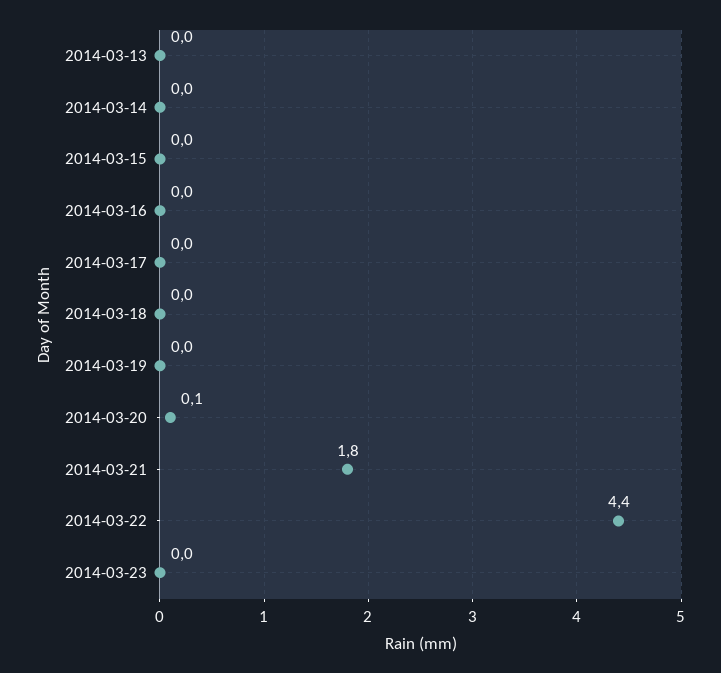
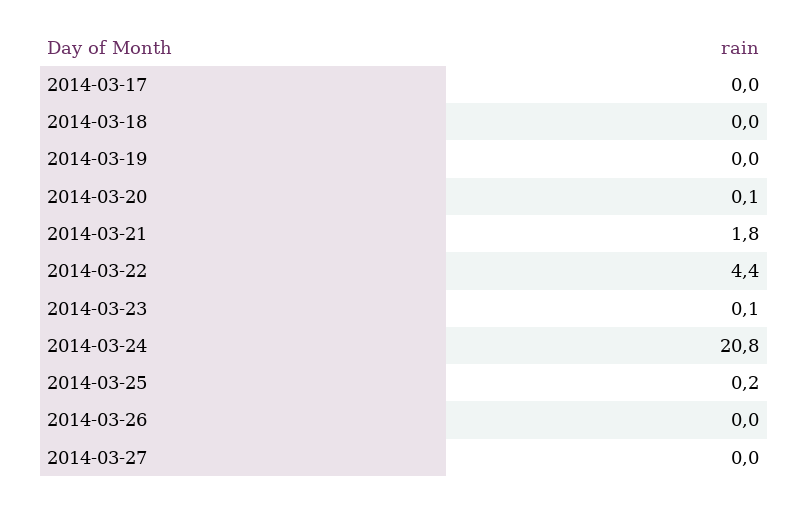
2014-03-13: 0 -> none
2014-03-14: 0 -> none
2014-03-15: 0 -> none
2014-03-16: 0 -> none
2014-03-23: 0 -> 0.1
2014-03-24: none -> 20.8
2014-03-25: none -> 0.2
2014-03-26: none -> 0
2014-03-27: none -> 0

